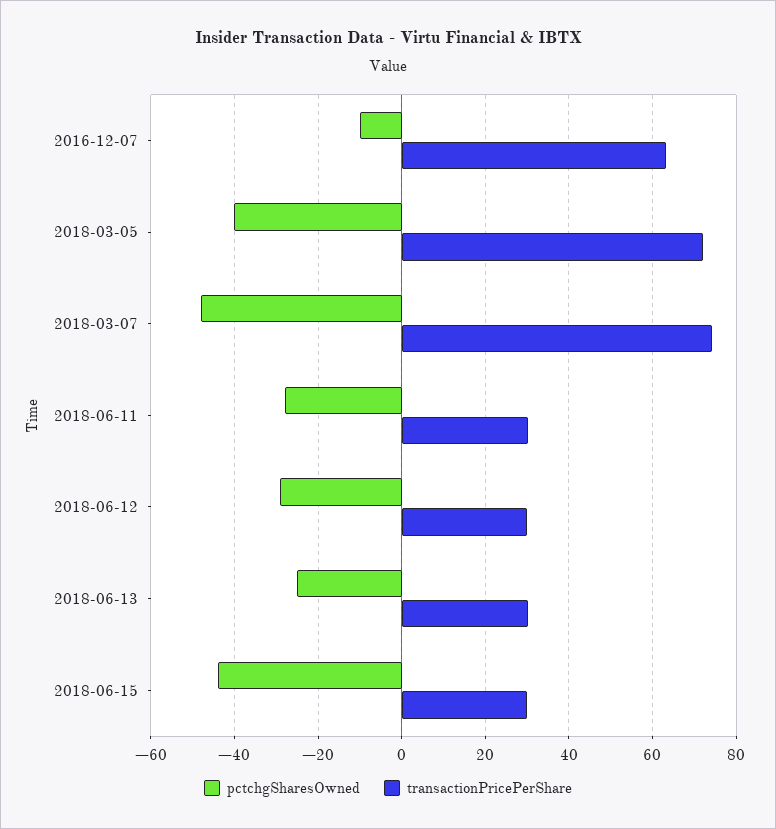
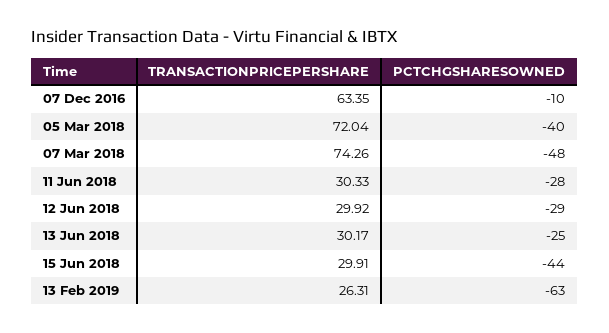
transactionPricePerShare, 13 Feb 2019: none -> 26.31
pctchgSharesOwned, 13 Feb 2019: none -> -63

